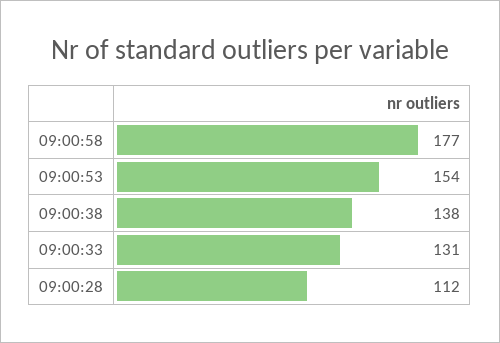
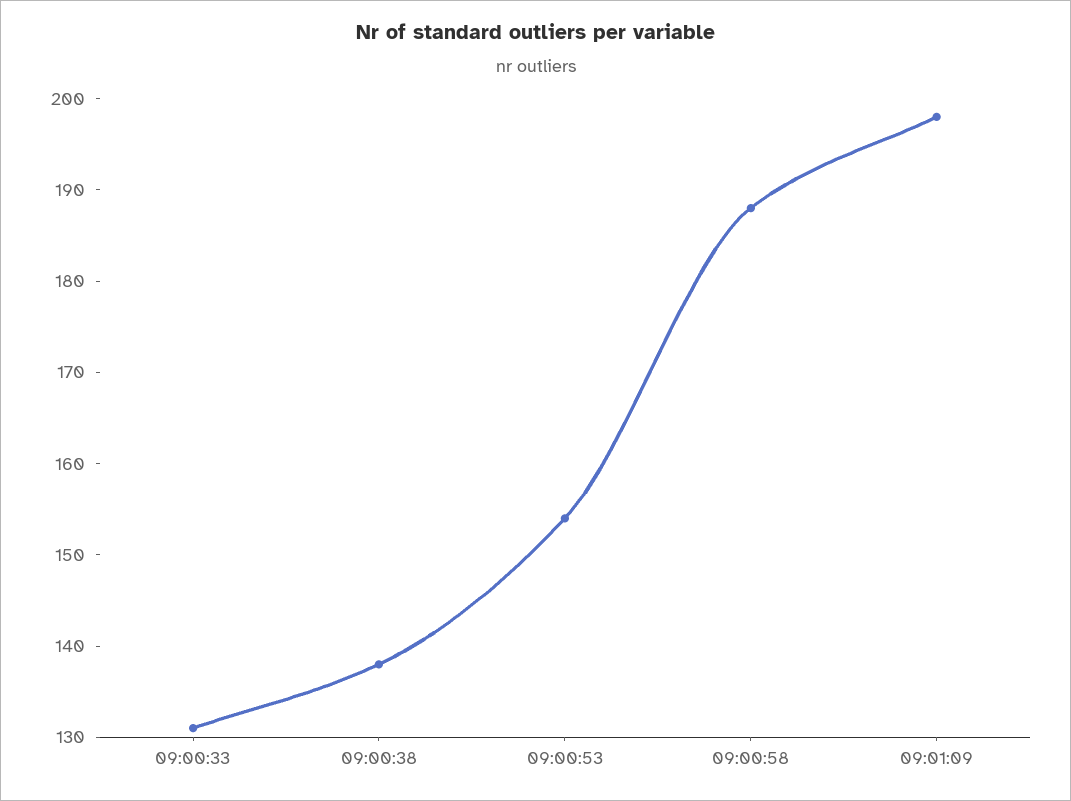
09:00:58: 177 -> 188
09:00:28: 112 -> none
09:01:09: none -> 198

